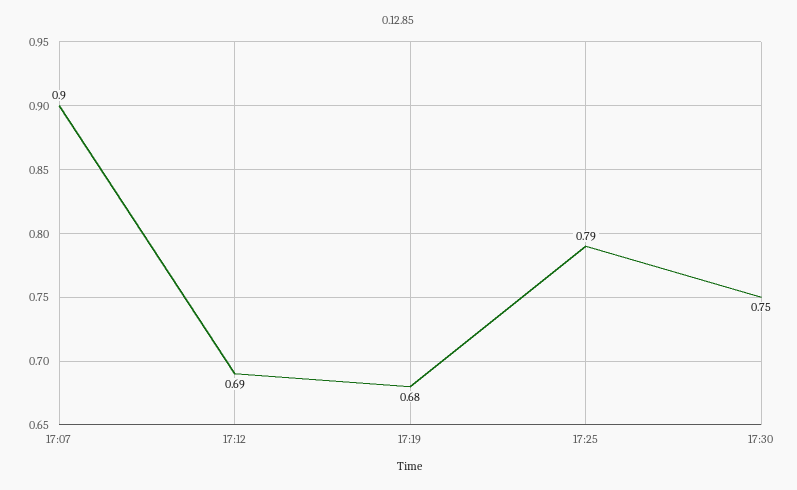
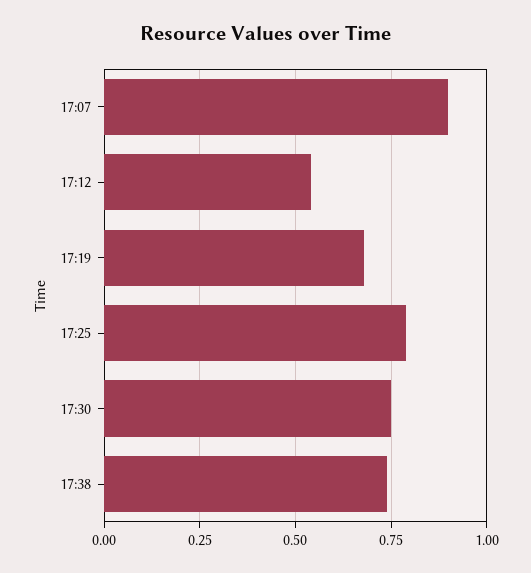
17:12: 0.69 -> 0.55
17:38: none -> 0.75

